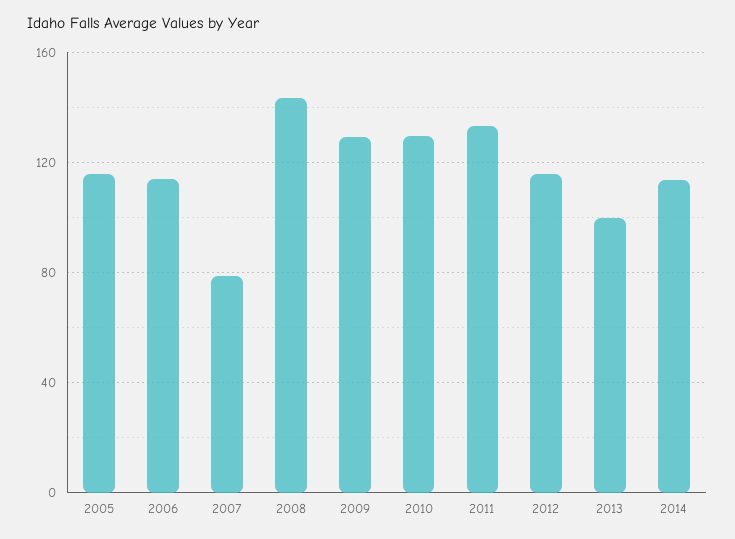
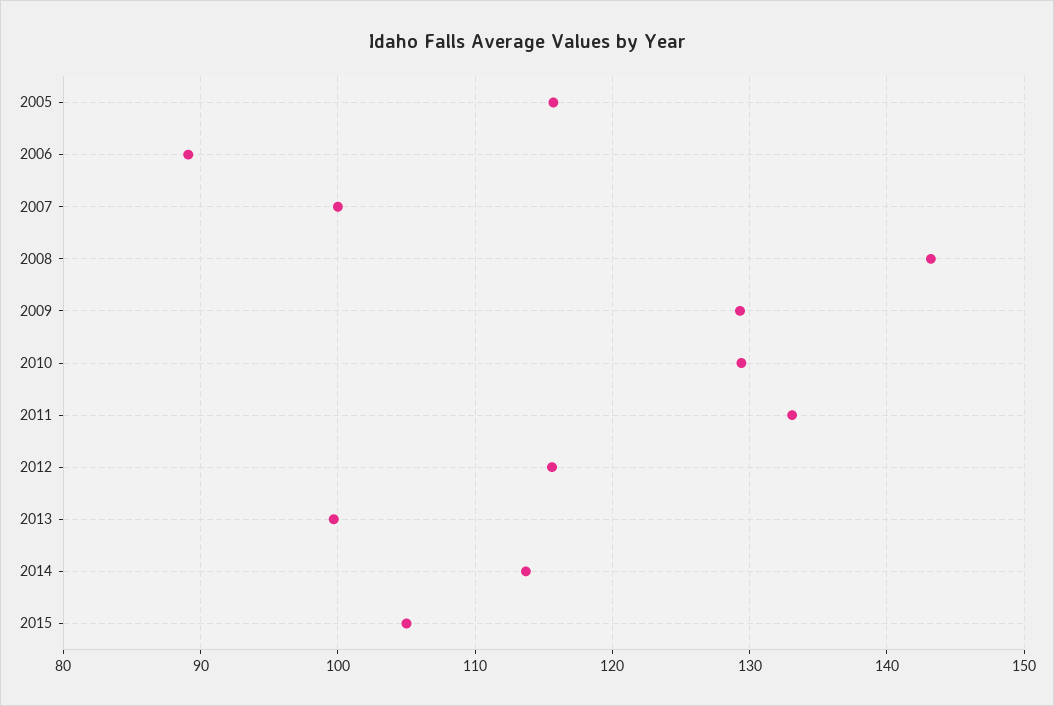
2006: 115 -> 89
2007: 80 -> 100
2015: none -> 105

